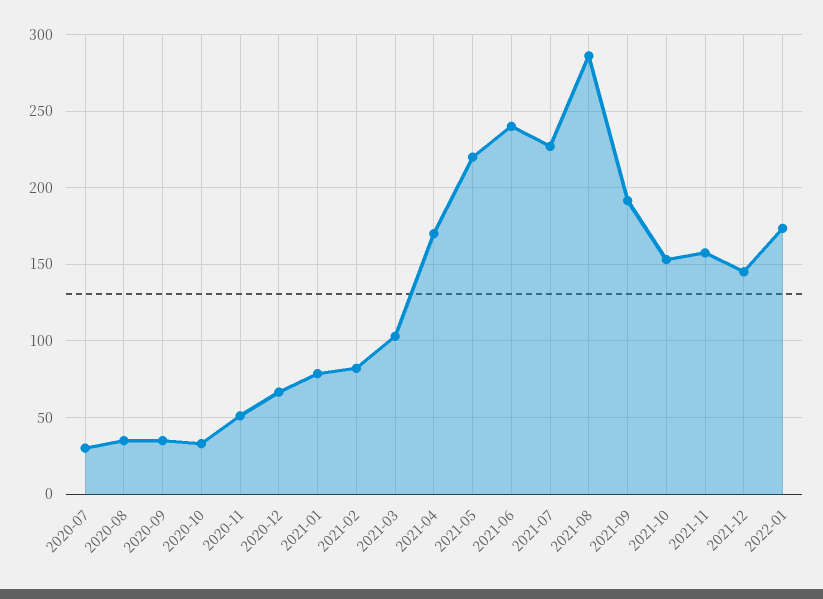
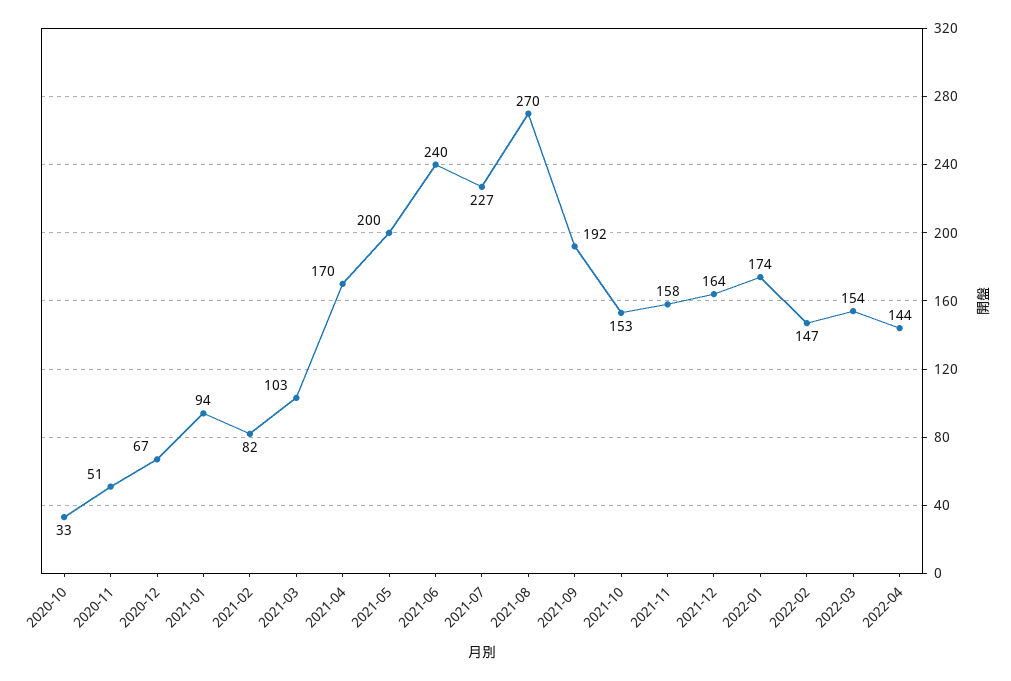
2020-07: 30 -> none
2020-08: 35 -> none
2020-09: 35 -> none
2021-01: 80 -> 94
2021-05: 220 -> 200
2021-08: 285 -> 270
2021-12: 145 -> 164
2022-02: none -> 147
2022-03: none -> 154
2022-04: none -> 144

